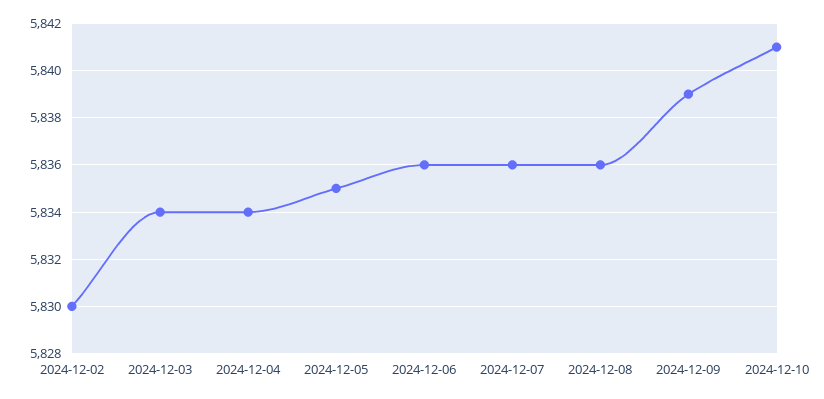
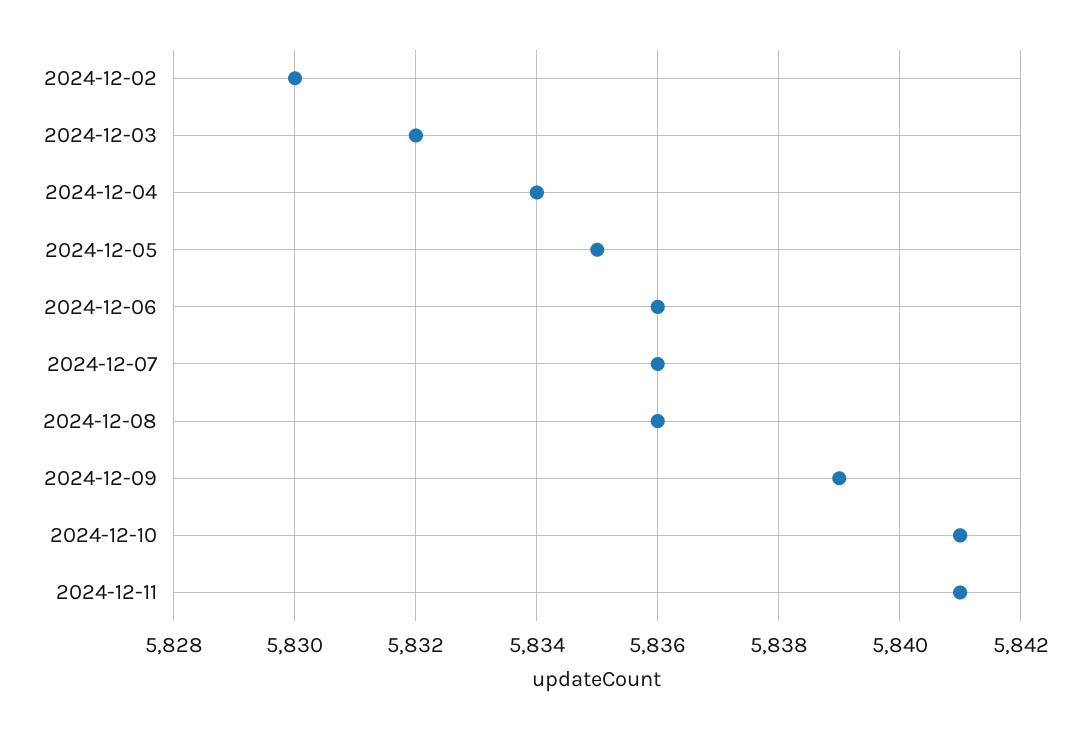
2024-12-03: 5834 -> 5832
2024-12-11: none -> 5841

